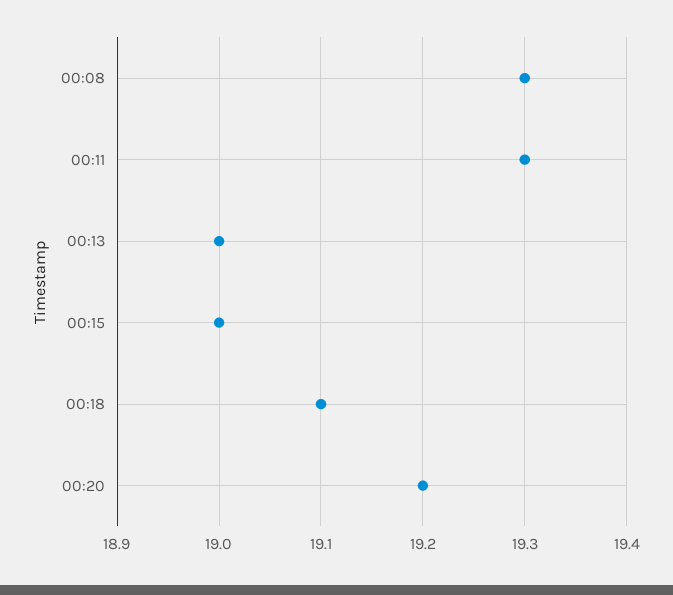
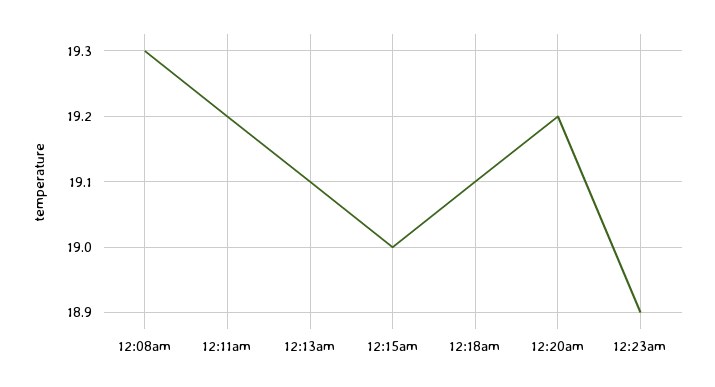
00:11: 19.3 -> 19.2
00:13: 19 -> 19.1
12:23am: none -> 18.9

